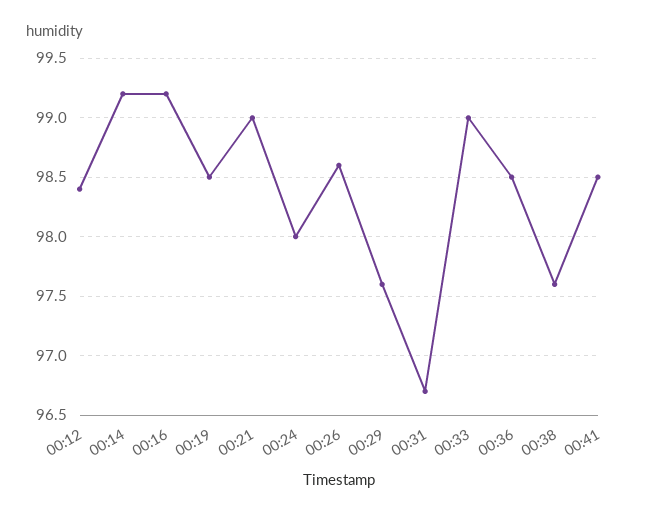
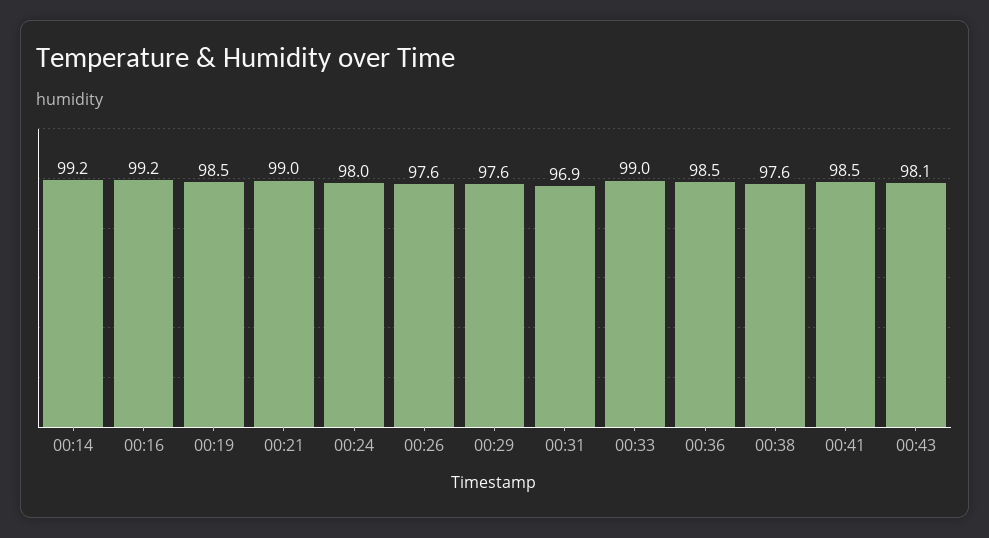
00:12: 98.4 -> none
00:26: 98.6 -> 97.6
00:31: 96.7 -> 96.9
00:43: none -> 98.1

